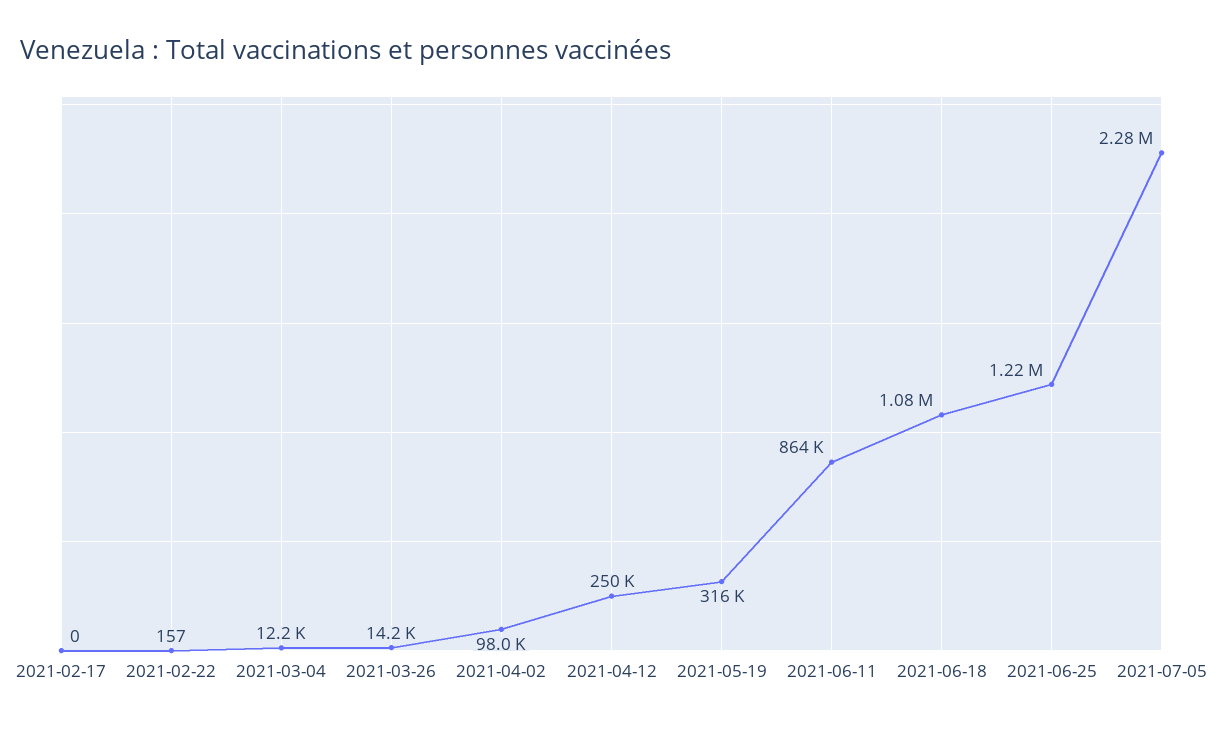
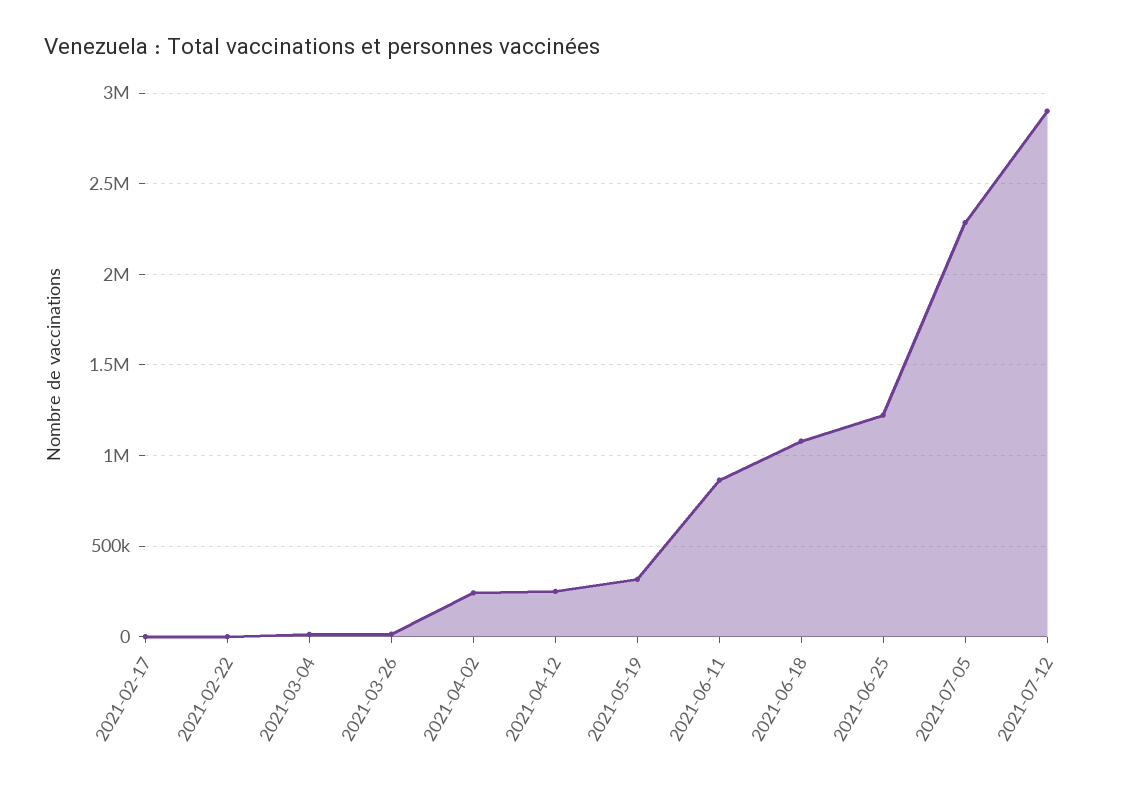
2021-04-02: 98000 -> 250000
2021-07-12: none -> 2900000

